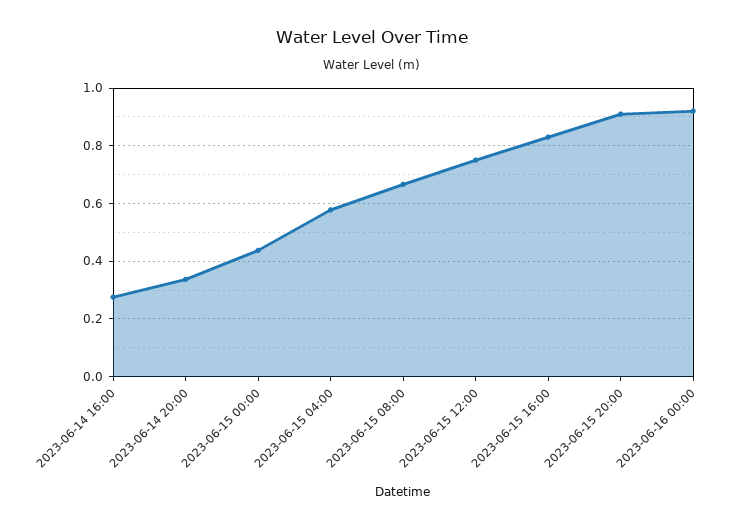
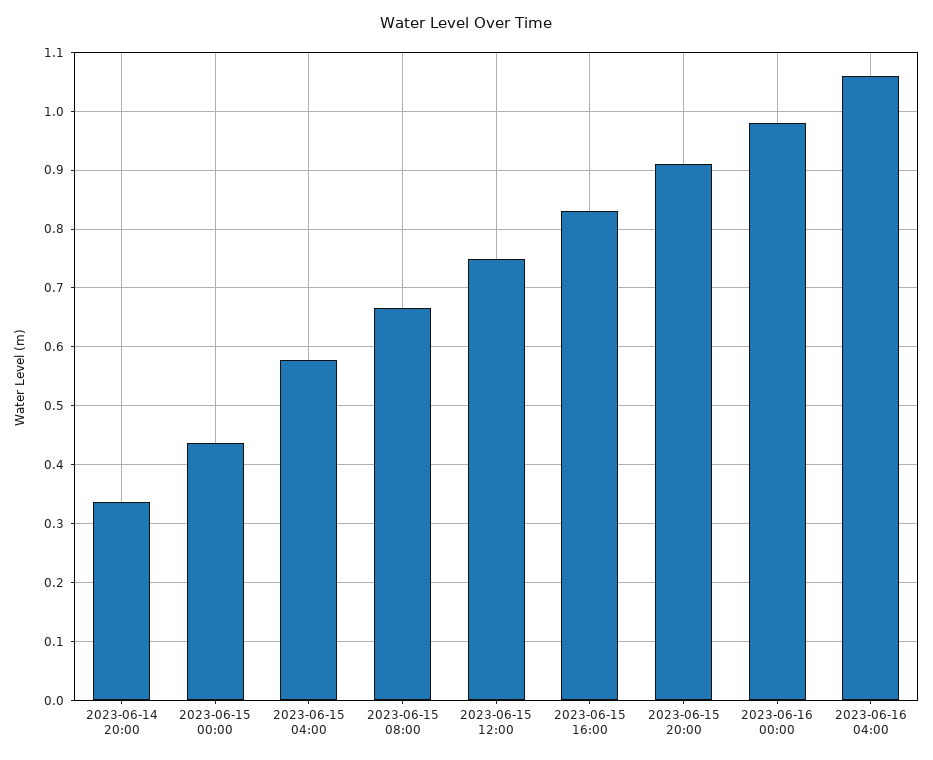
2023-06-14 16:00: 0.275 -> none
2023-06-16 00:00: 0.925 -> 0.98
2023-06-16 04:00: none -> 1.06

